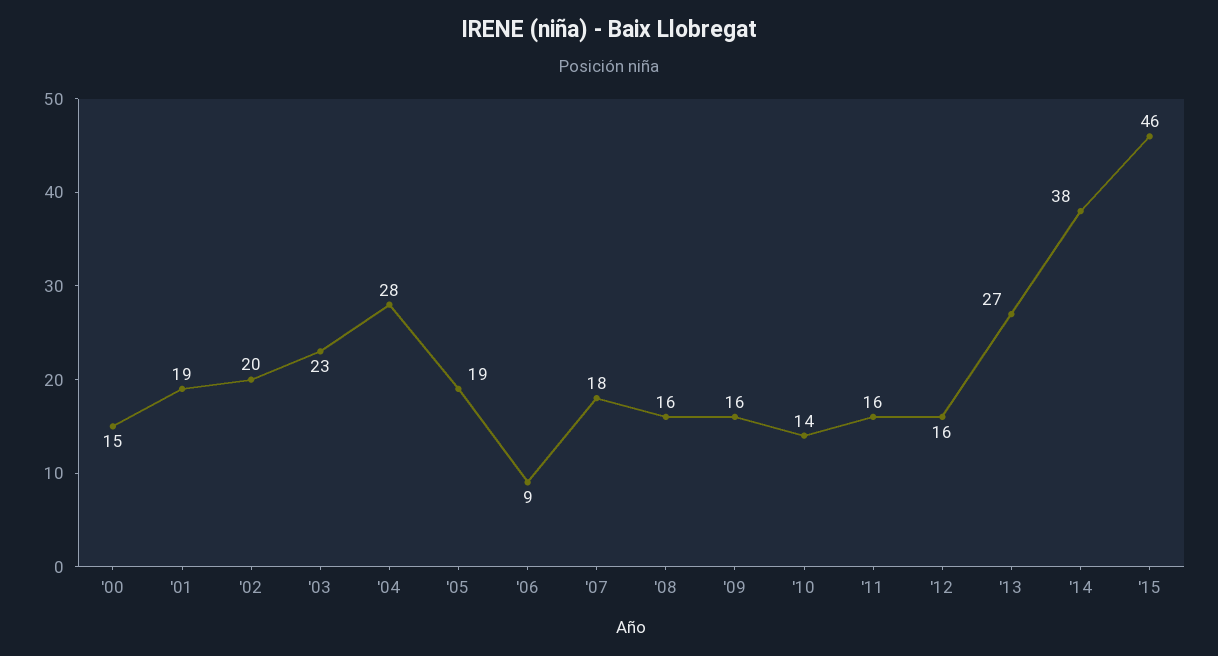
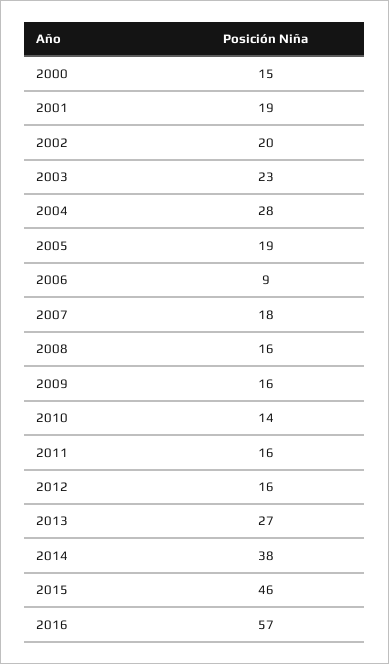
2016: none -> 57

